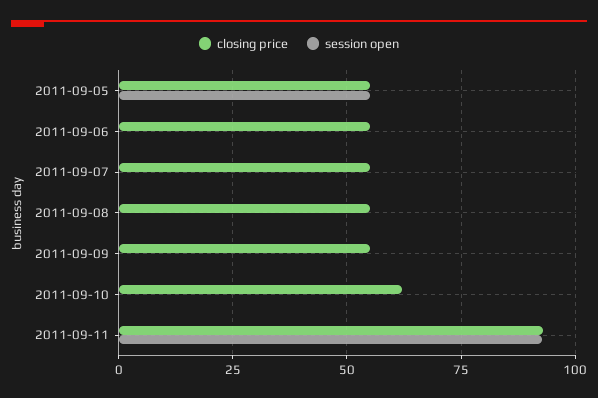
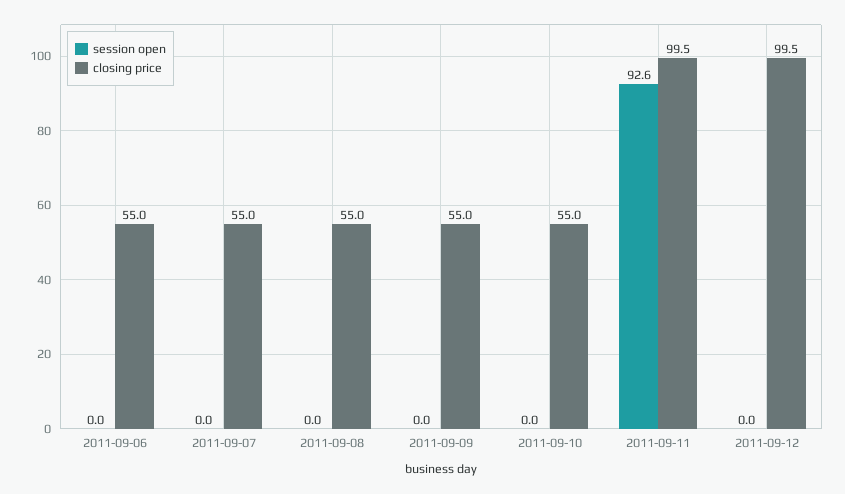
closing price, 2011-09-05: 55 -> none
session open, 2011-09-05: 55 -> none
closing price, 2011-09-10: 62.5 -> 55
closing price, 2011-09-11: 92.5 -> 99.5
session open, 2011-09-12: none -> 0
closing price, 2011-09-12: none -> 99.5

